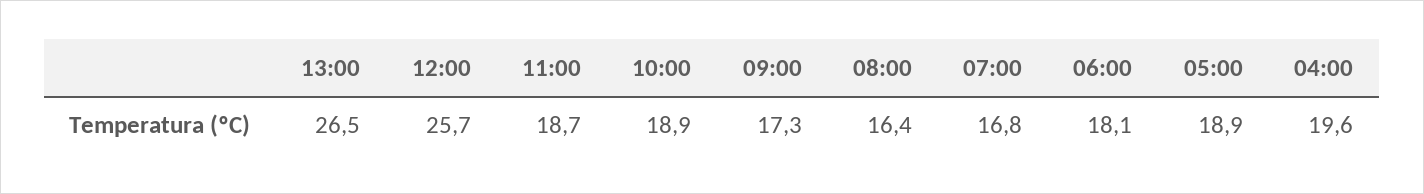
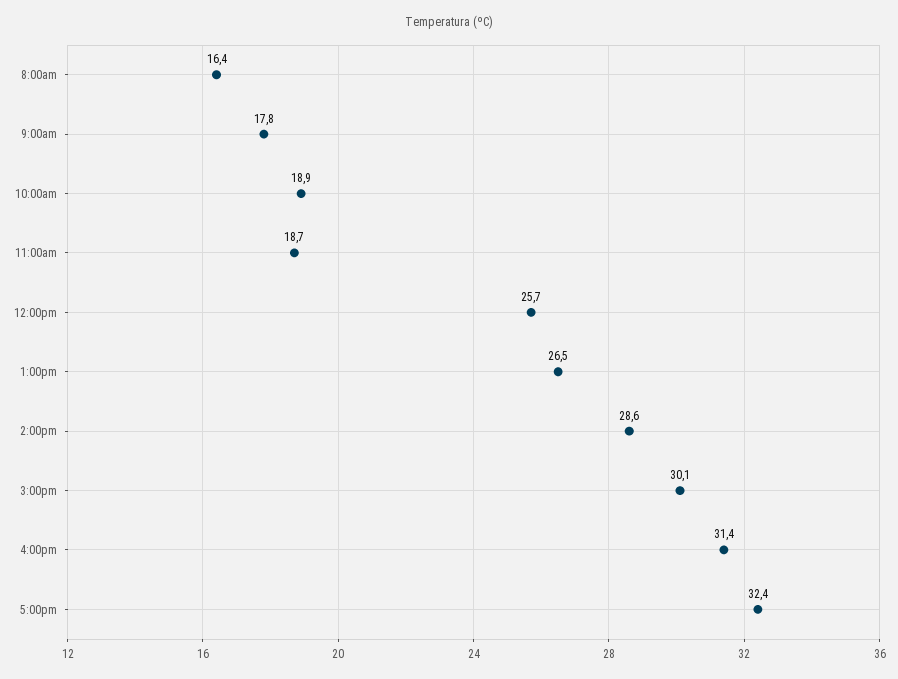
09:00: 17.3 -> 17.8
07:00: 16.8 -> none
06:00: 18.1 -> none
05:00: 18.9 -> none
04:00: 19.6 -> none
2:00pm: none -> 28.6
3:00pm: none -> 30.1
4:00pm: none -> 31.4
5:00pm: none -> 32.4

